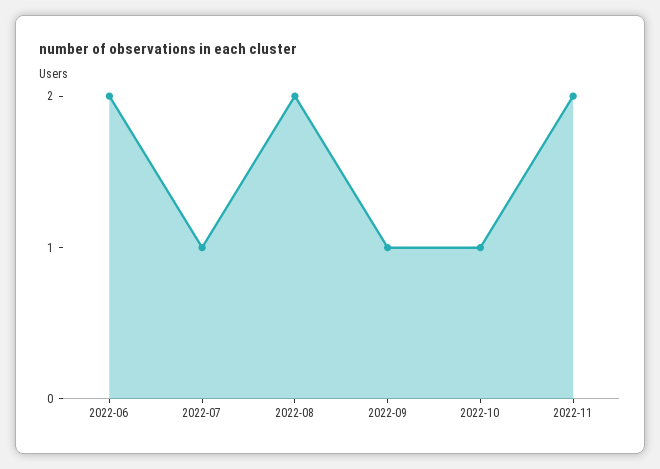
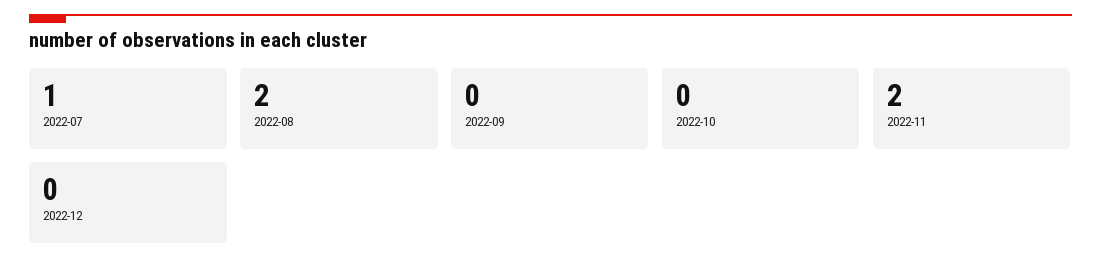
2022-06: 2 -> none
2022-09: 1 -> 0
2022-10: 1 -> 0
2022-12: none -> 0

